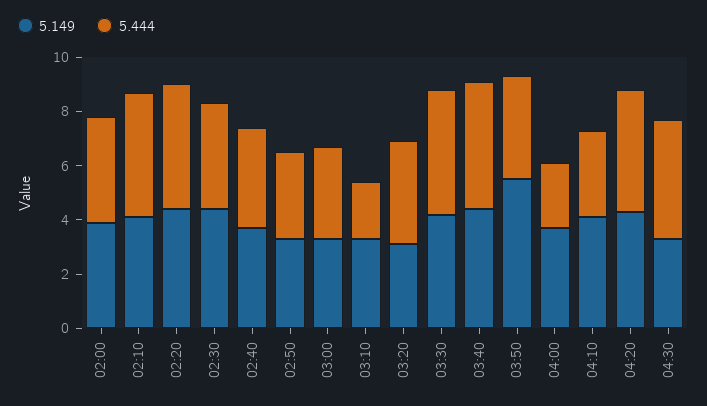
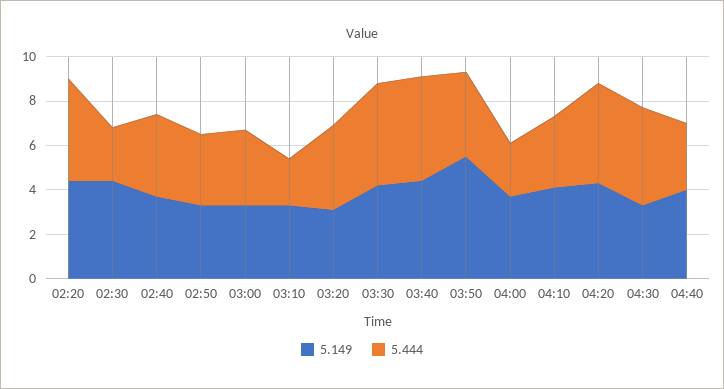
5.149, 02:00: 4 -> none
5.444, 02:00: 4 -> none
5.149, 02:10: 4 -> none
5.444, 02:10: 4.5 -> none
5.444, 02:30: 4 -> 2.5
5.149, 04:40: none -> 4
5.444, 04:40: none -> 3

